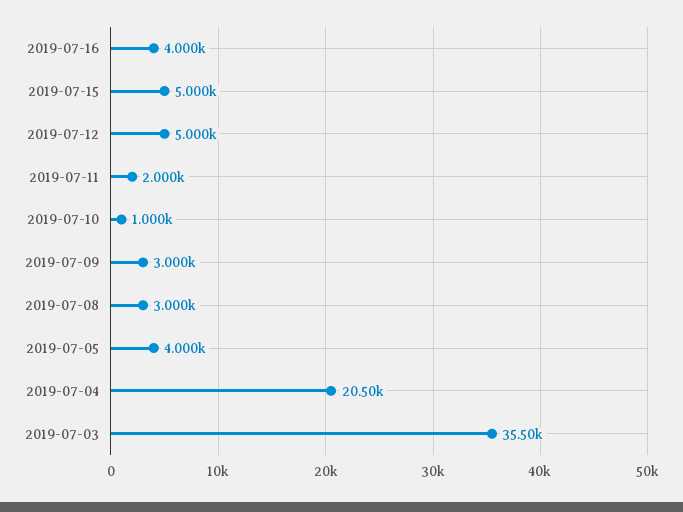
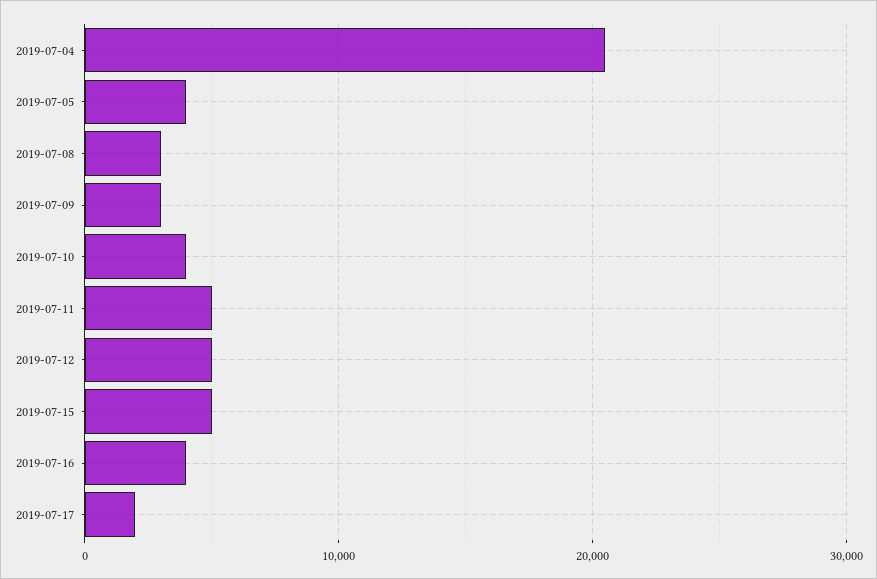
2019-07-11: 2000 -> 5000
2019-07-10: 1000 -> 4000
2019-07-03: 35500 -> none
2019-07-17: none -> 2000

